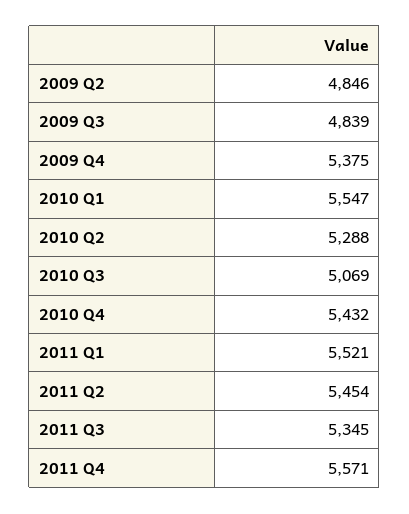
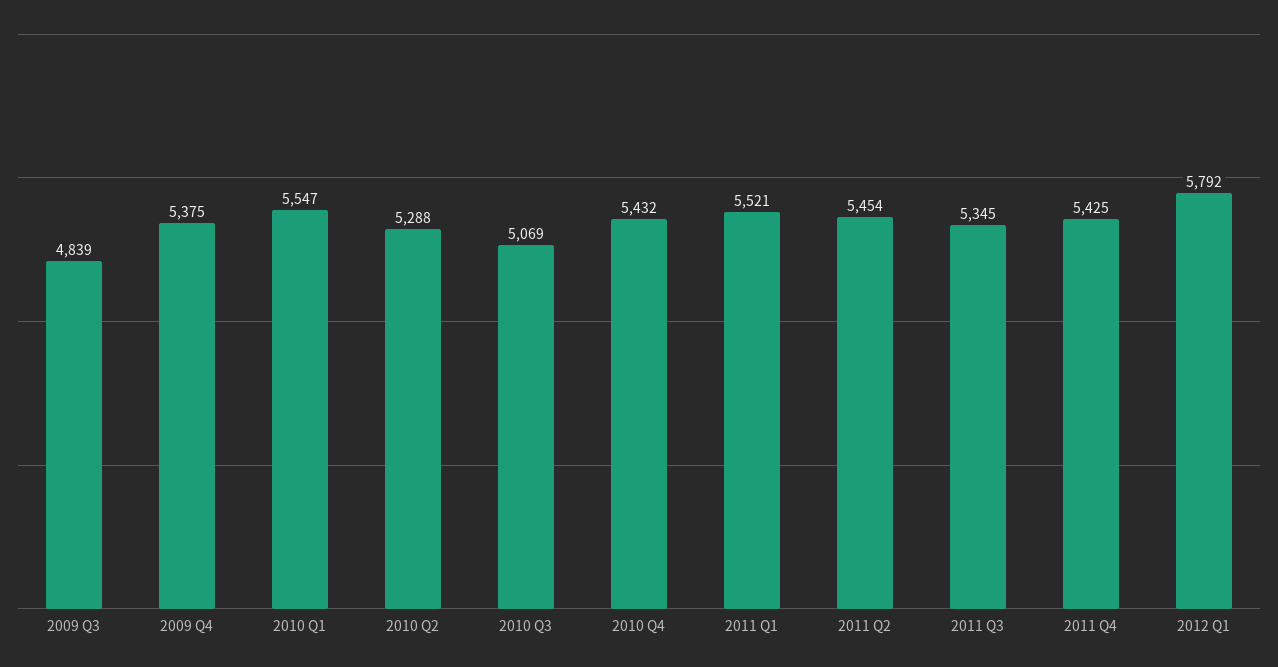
2009 Q2: 4846 -> none
2011 Q4: 5571 -> 5425
2012 Q1: none -> 5792

